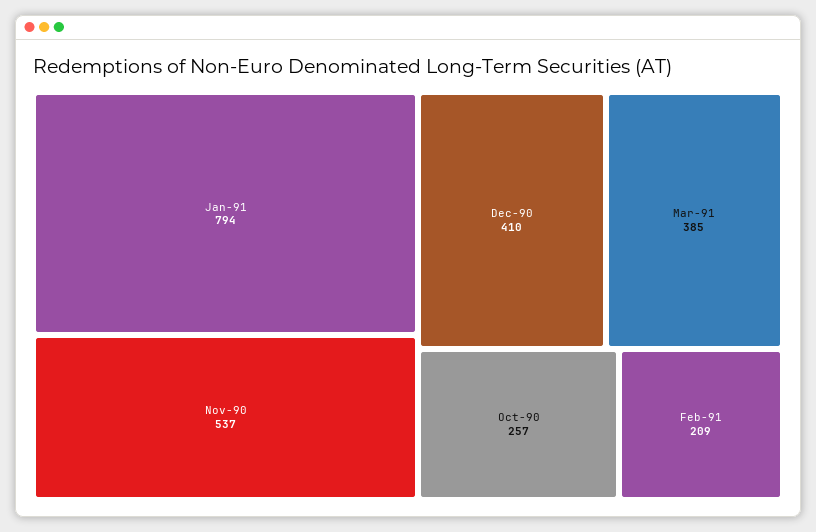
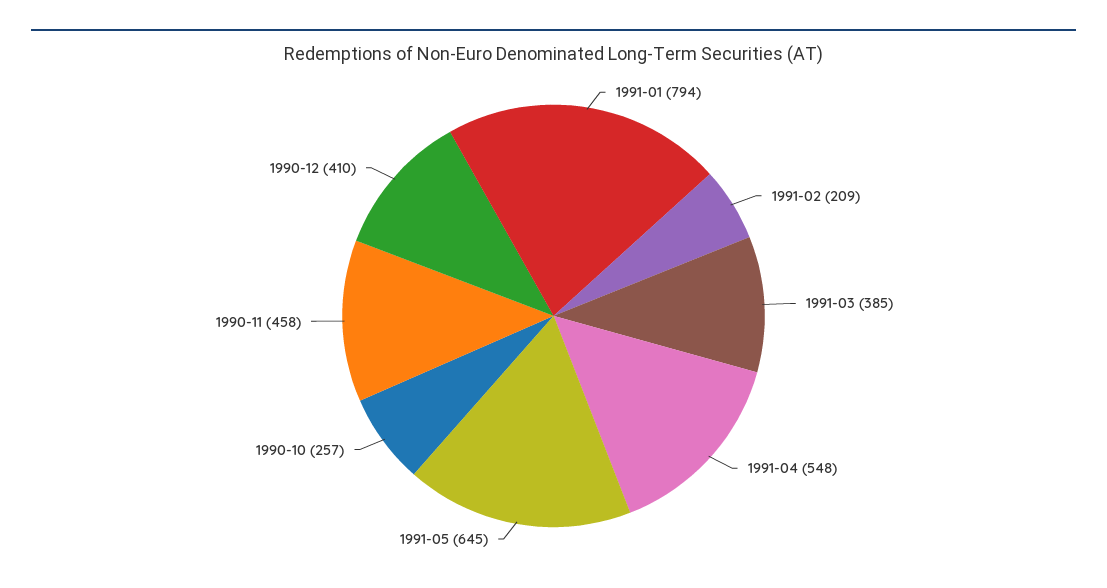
Nov-90: 537 -> 458
1991-04: none -> 548
1991-05: none -> 645

